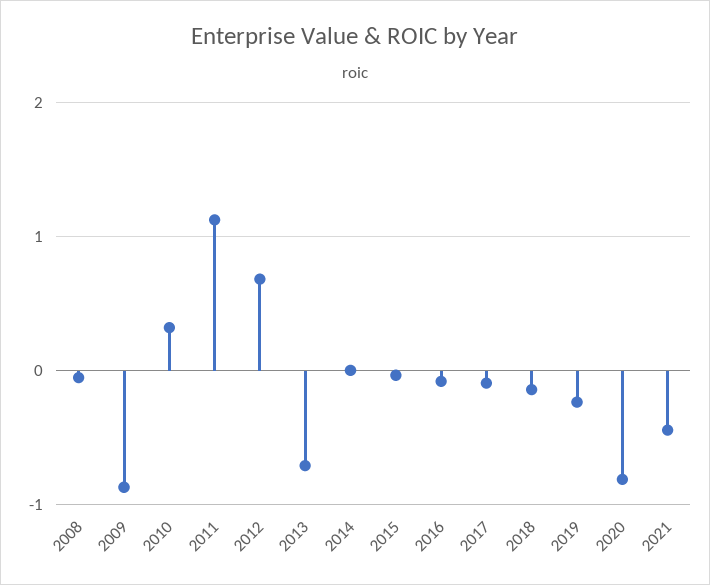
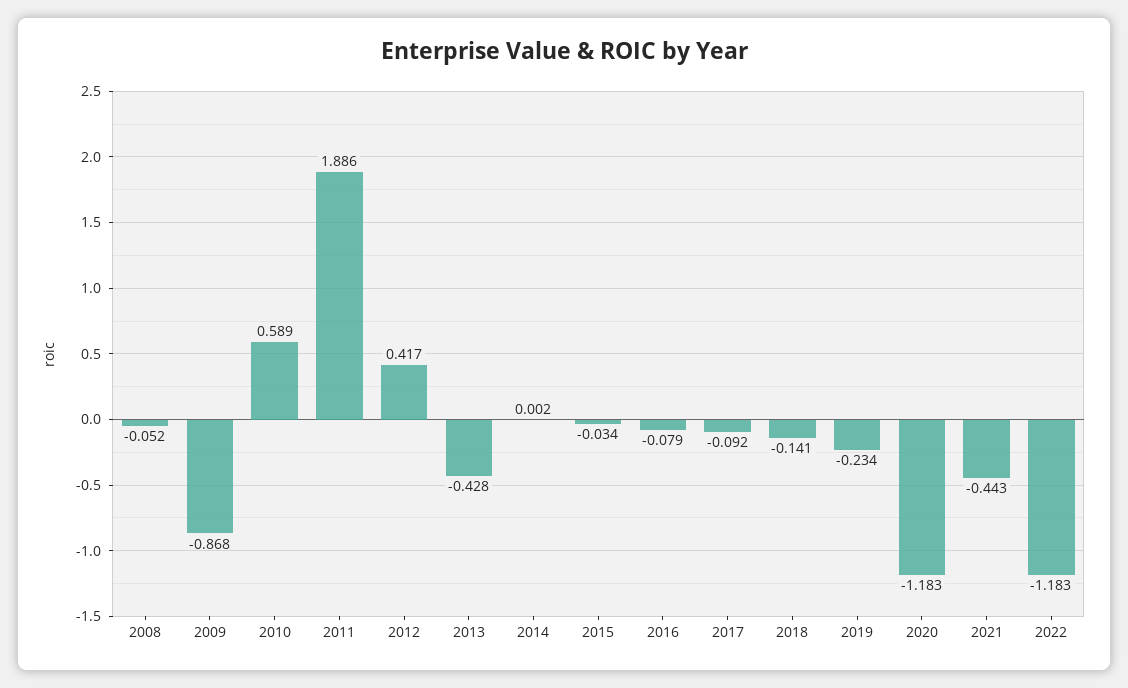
2010: 0.3 -> 0.589
2011: 1.1 -> 1.886
2012: 0.7 -> 0.417
2013: -0.7 -> -0.428
2020: -0.8 -> -1.183
2022: none -> -1.183

